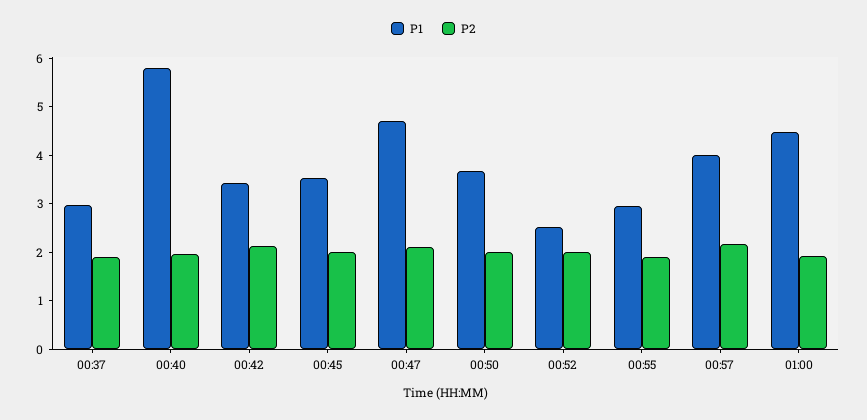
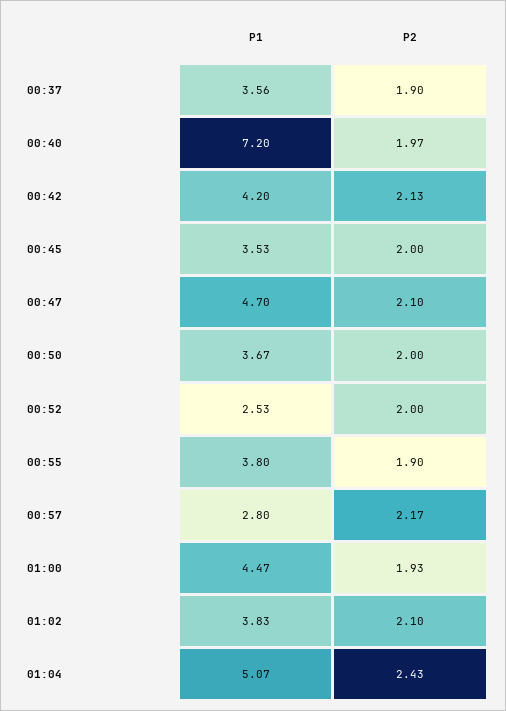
P1, 00:37: 3 -> 3.56
P1, 00:40: 5.8 -> 7.2
P1, 00:42: 3.4 -> 4.2
P1, 00:55: 3 -> 3.8
P1, 00:57: 4 -> 2.8
P1, 01:02: none -> 3.83
P2, 01:02: none -> 2.1
P1, 01:04: none -> 5.07
P2, 01:04: none -> 2.43

